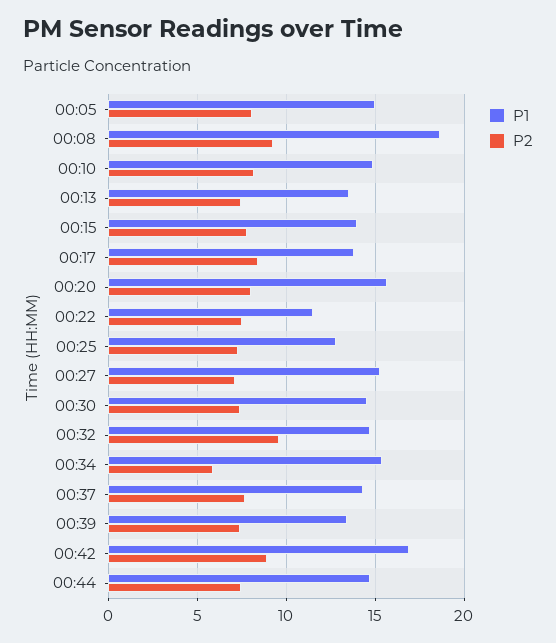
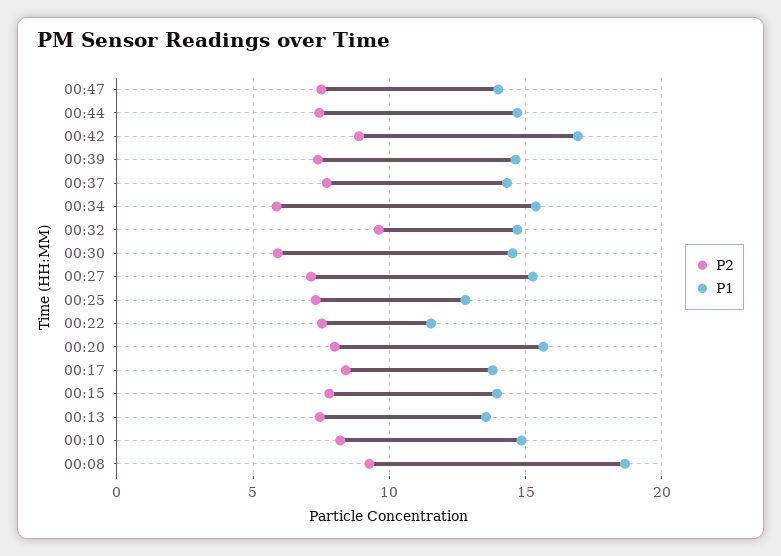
P1, 00:05: 15 -> none
P2, 00:05: 8 -> none
P2, 00:30: 7.5 -> 6
P1, 00:39: 13.5 -> 14.5
P2, 00:47: none -> 7.5
P1, 00:47: none -> 14

